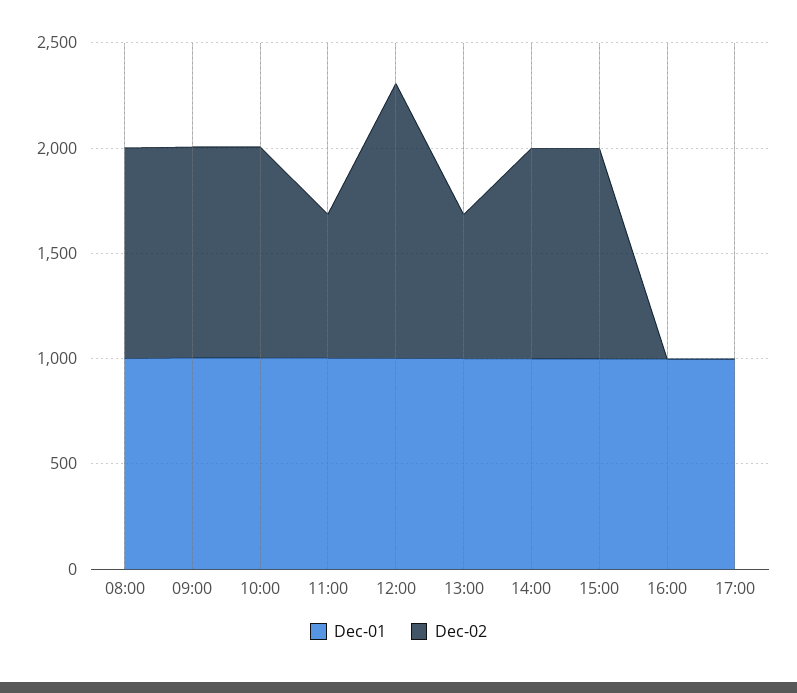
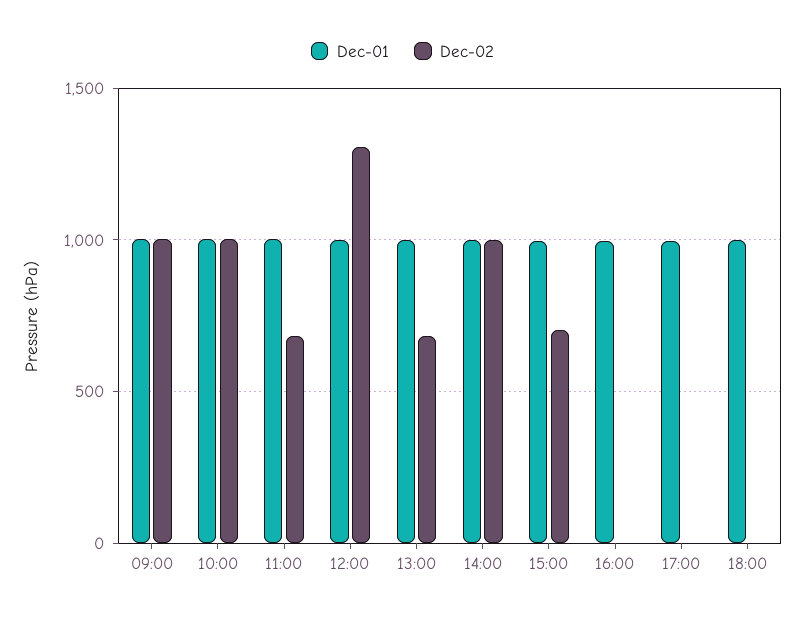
Dec-01, 08:00: 1000 -> none
Dec-02, 08:00: 1000 -> none
Dec-02, 15:00: 1000 -> 700
Dec-01, 18:00: none -> 1000
Dec-02, 18:00: none -> 0

